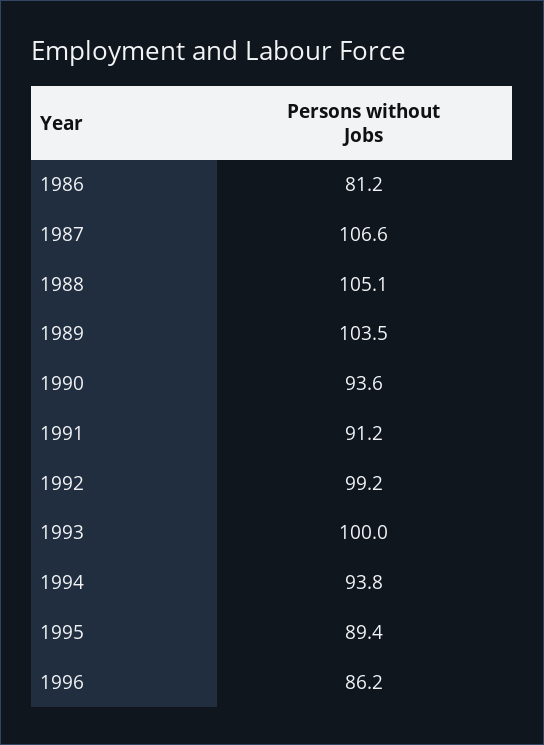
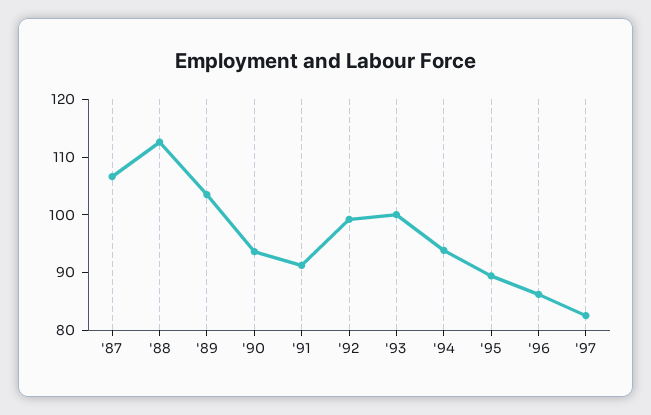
1986: 81.2 -> none
1988: 105.1 -> 112
'97: none -> 82

